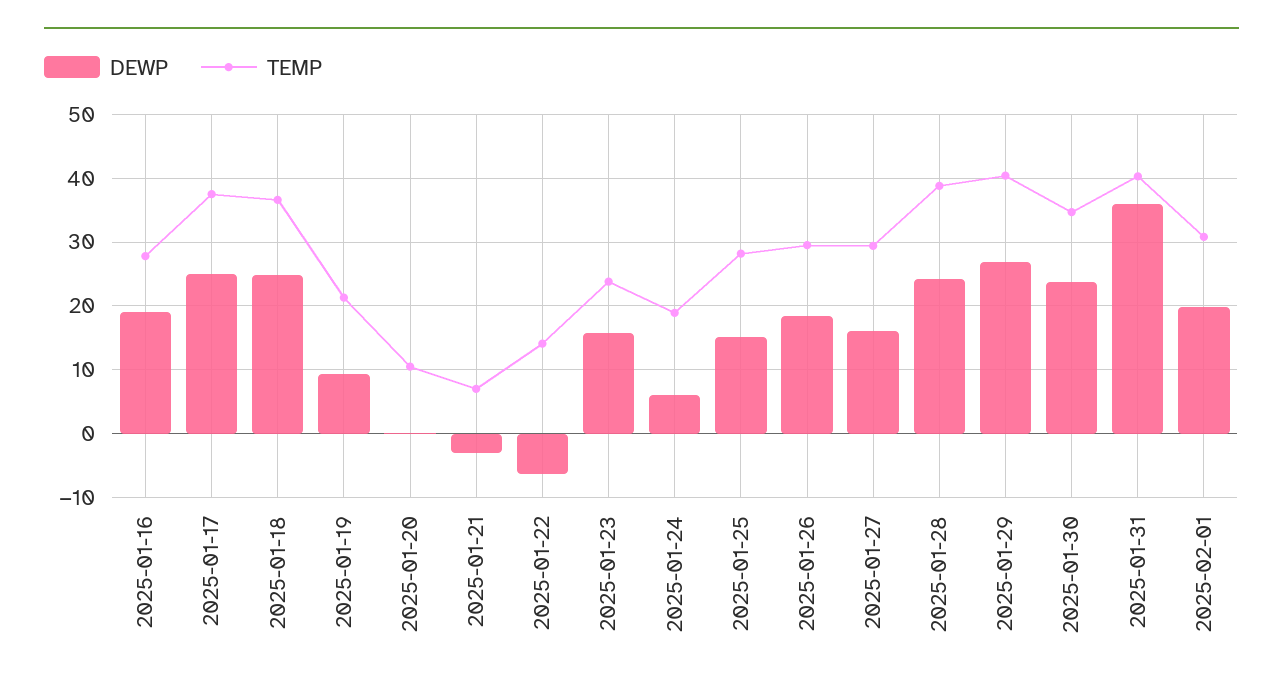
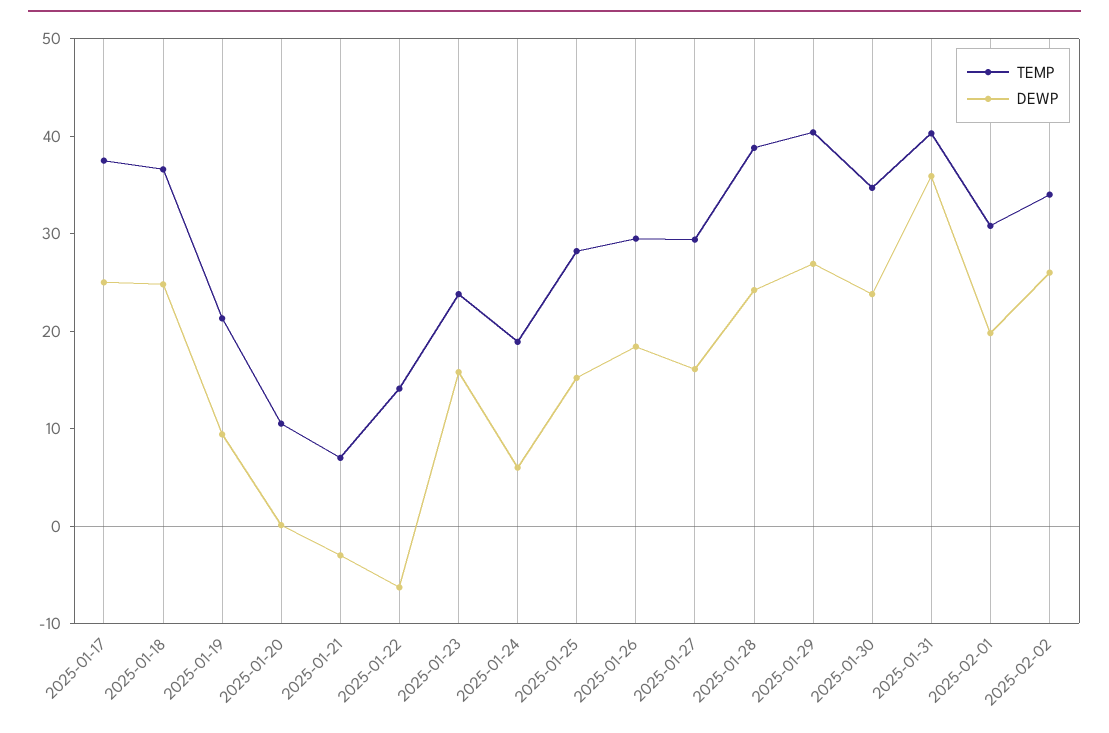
DEWP, 2025-01-16: 19 -> none
TEMP, 2025-01-16: 28 -> none
TEMP, 2025-02-02: none -> 34
DEWP, 2025-02-02: none -> 26

